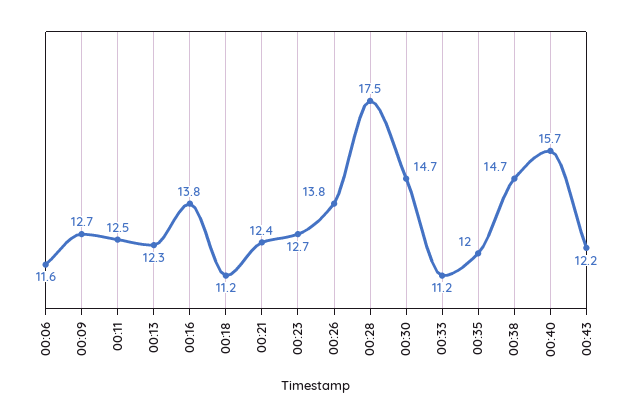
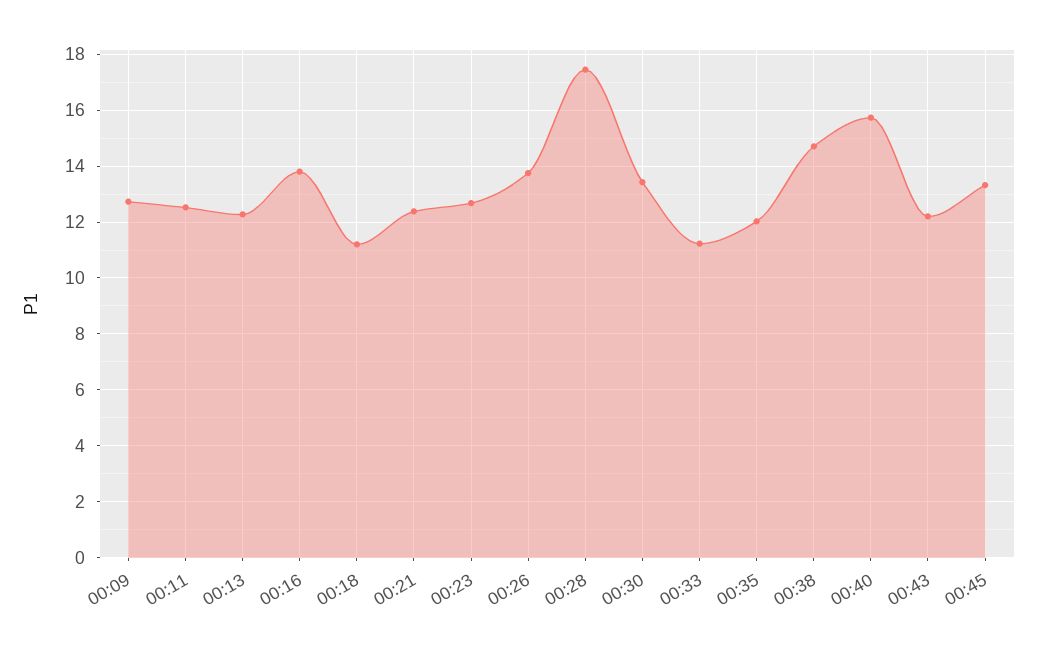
00:06: 11.6 -> none
00:30: 14.7 -> 13.5
00:45: none -> 13.25

